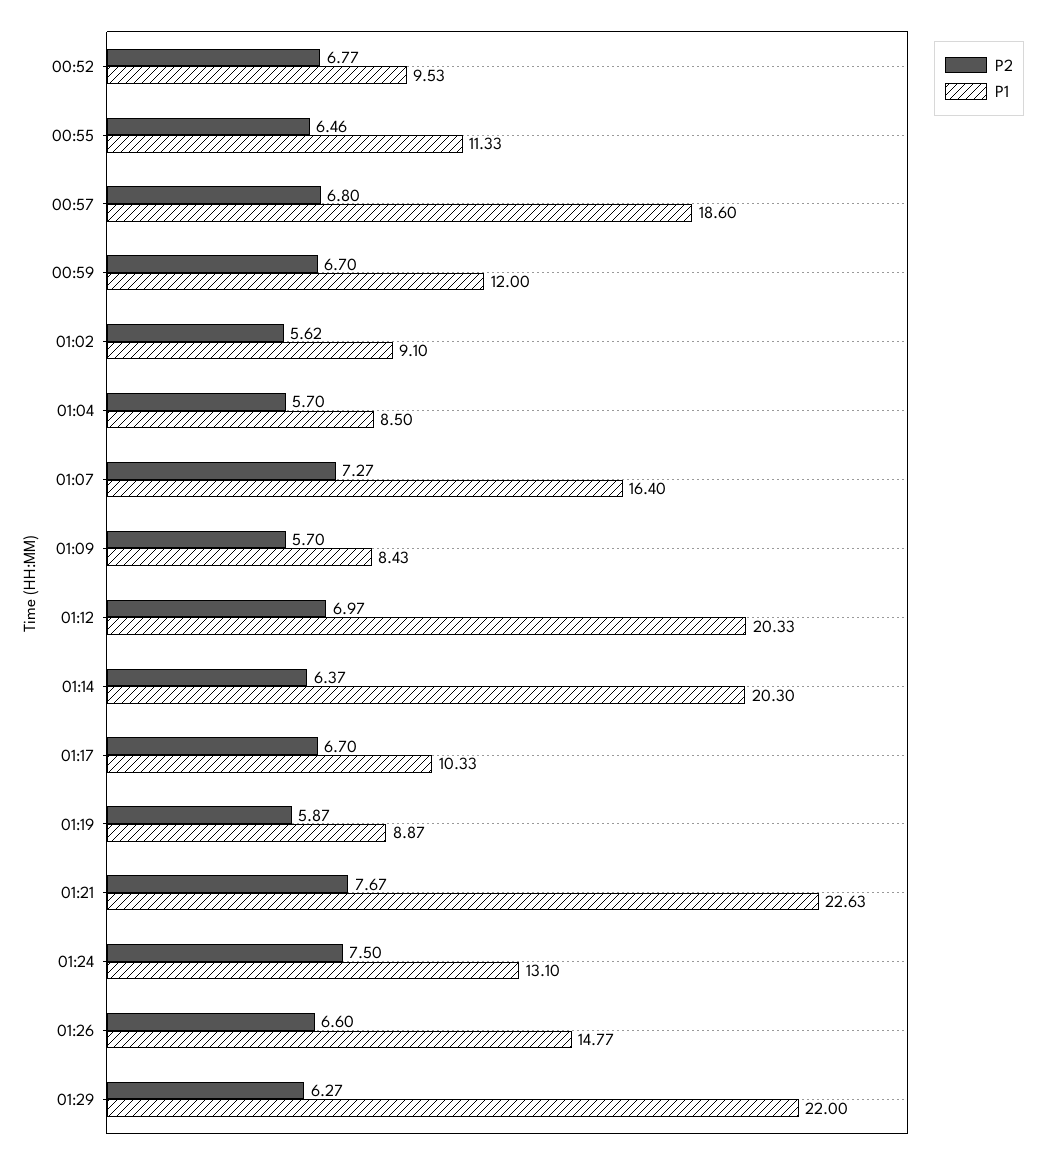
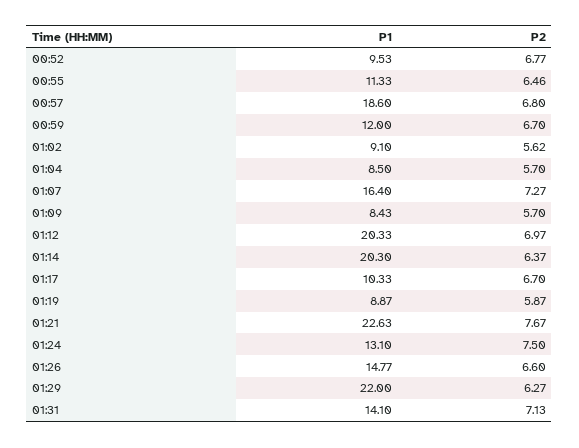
P1, 01:31: none -> 14.1
P2, 01:31: none -> 7.13

